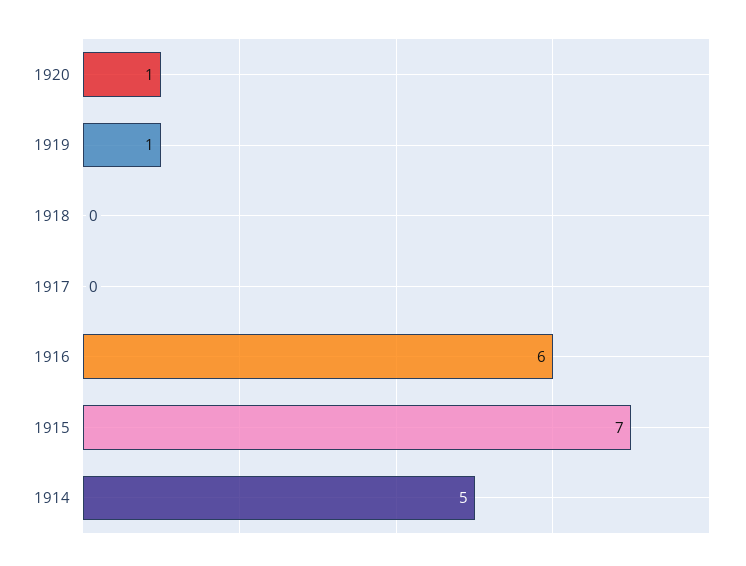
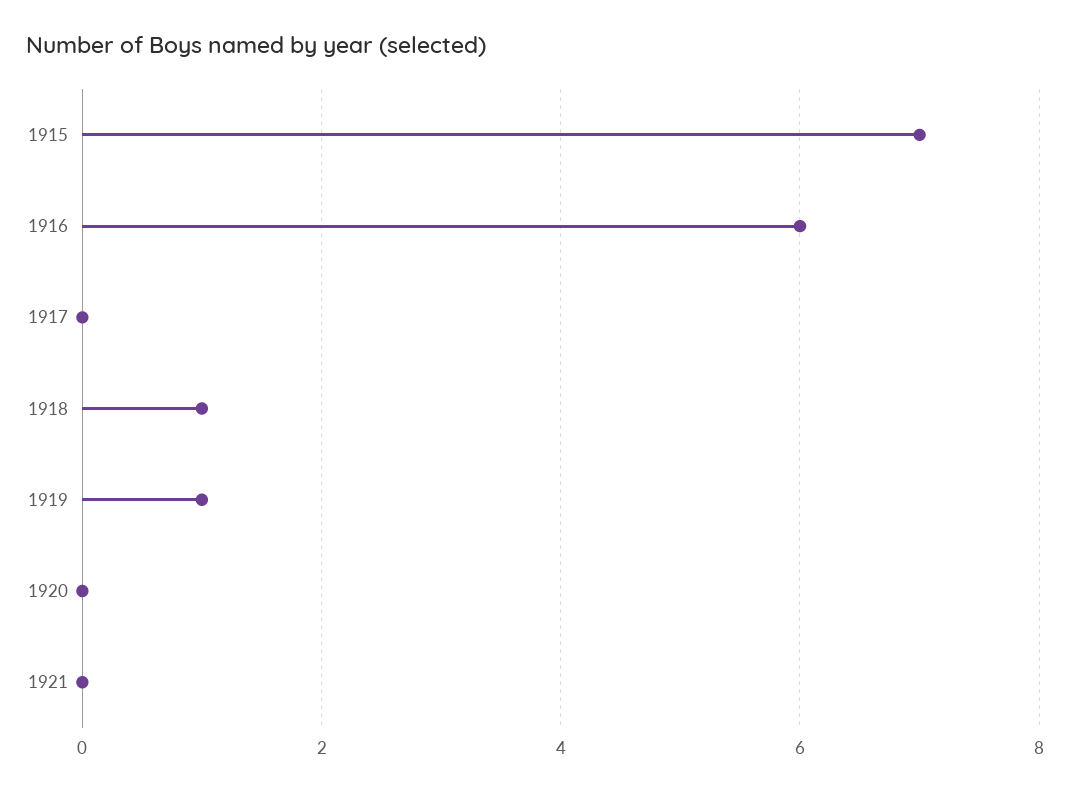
1920: 1 -> 0
1918: 0 -> 1
1914: 5 -> none
1921: none -> 0

